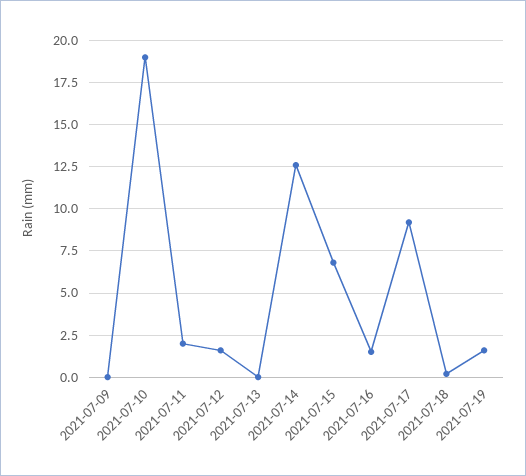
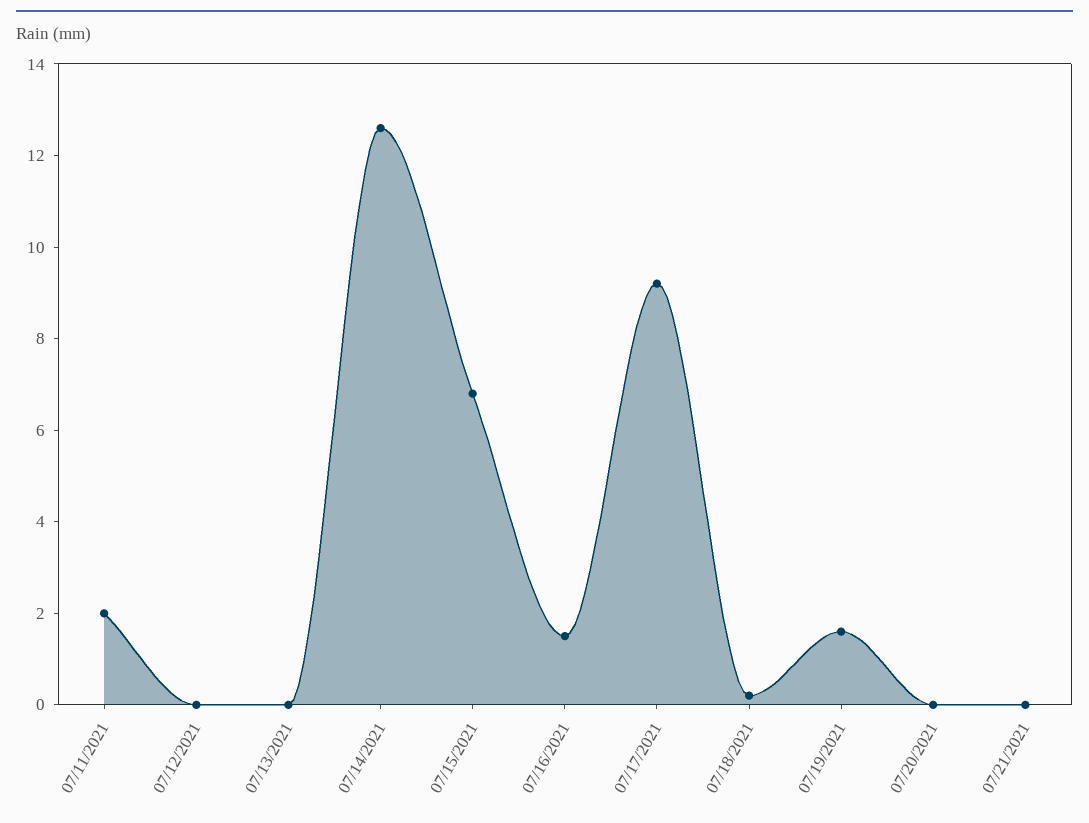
2021-07-09: 0 -> none
2021-07-10: 19 -> none
2021-07-12: 1.5 -> 0
07/20/2021: none -> 0
07/21/2021: none -> 0

